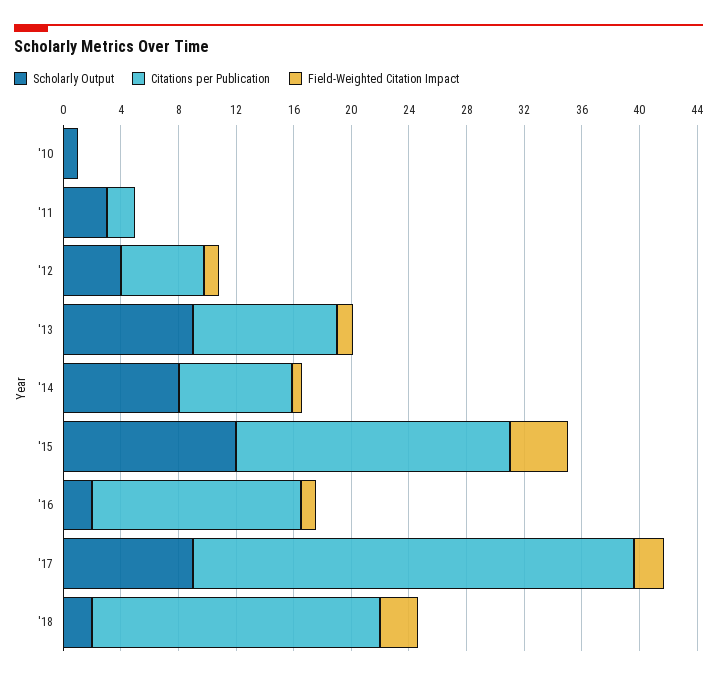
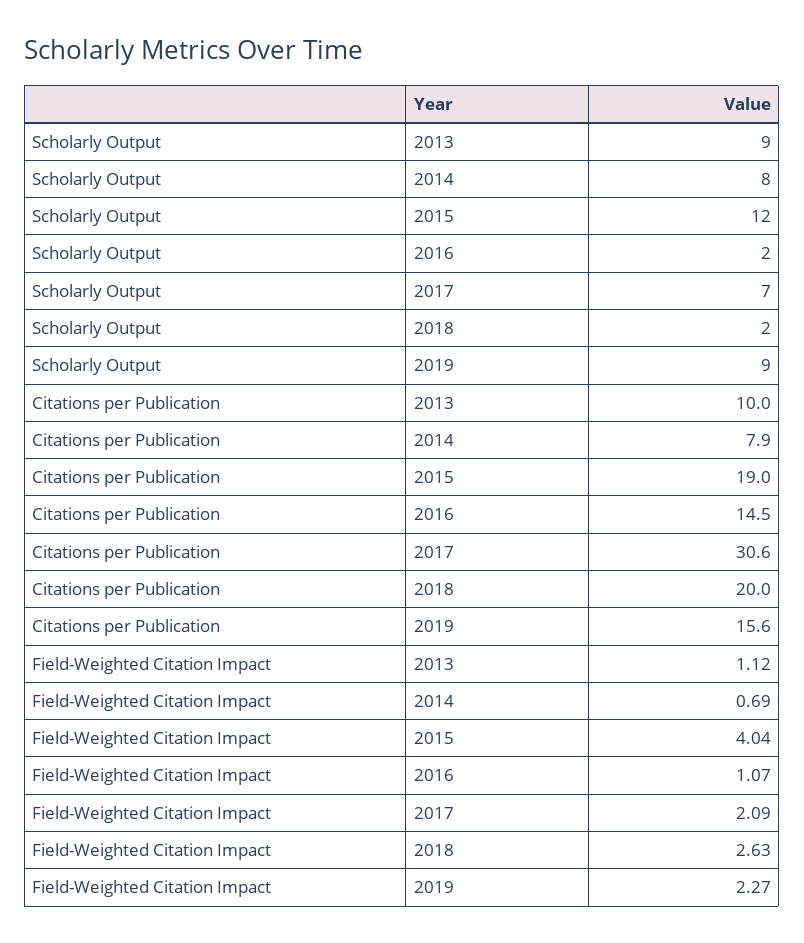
Scholarly Output, '10: 1 -> none
Citations per Publication, '10: 0 -> none
Field-Weighted Citation Impact, '10: 0 -> none
Scholarly Output, '11: 3 -> none
Citations per Publication, '11: 2 -> none
Field-Weighted Citation Impact, '11: 0 -> none
Scholarly Output, '12: 4 -> none
Citations per Publication, '12: 6 -> none
Field-Weighted Citation Impact, '12: 1 -> none
Scholarly Output, '17: 9 -> 7
Scholarly Output, 2019: none -> 9
Citations per Publication, 2019: none -> 15.6
Field-Weighted Citation Impact, 2019: none -> 2.27

